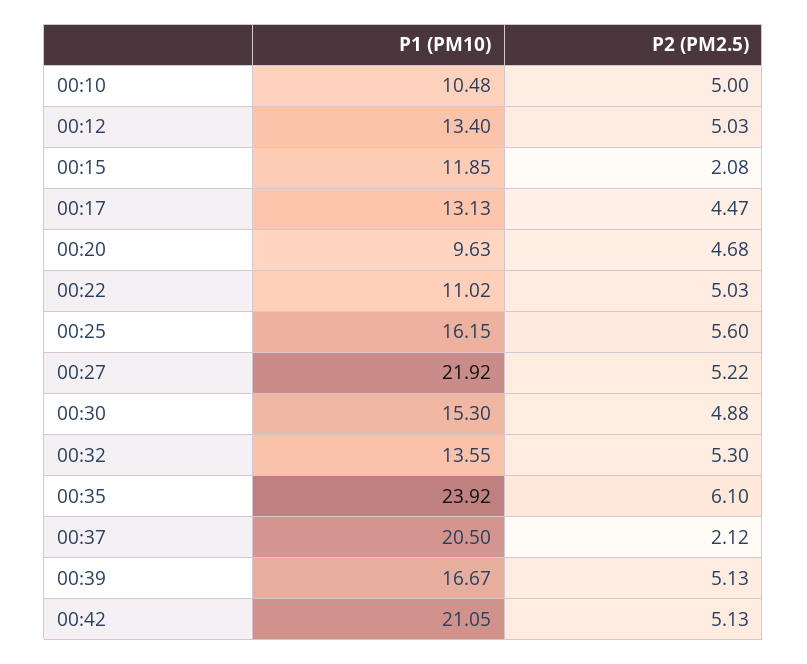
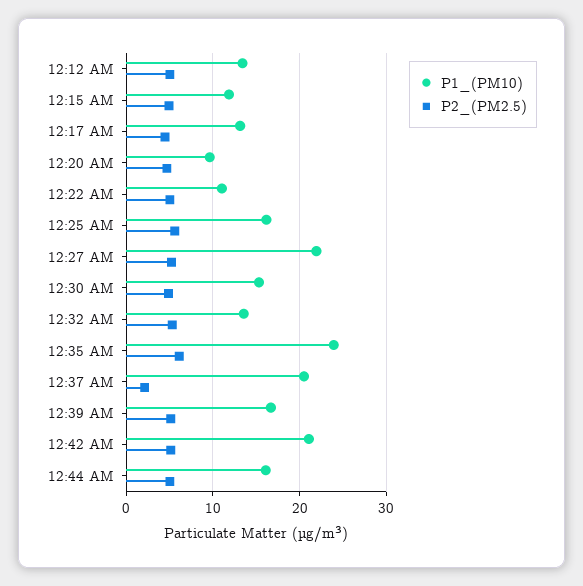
P1 (PM10), 00:10: 10.48 -> none
P2 (PM2.5), 00:10: 5 -> none
P2 (PM2.5), 00:15: 2.08 -> 5
P1 (PM10), 12:44 AM: none -> 16
P2 (PM2.5), 12:44 AM: none -> 5

